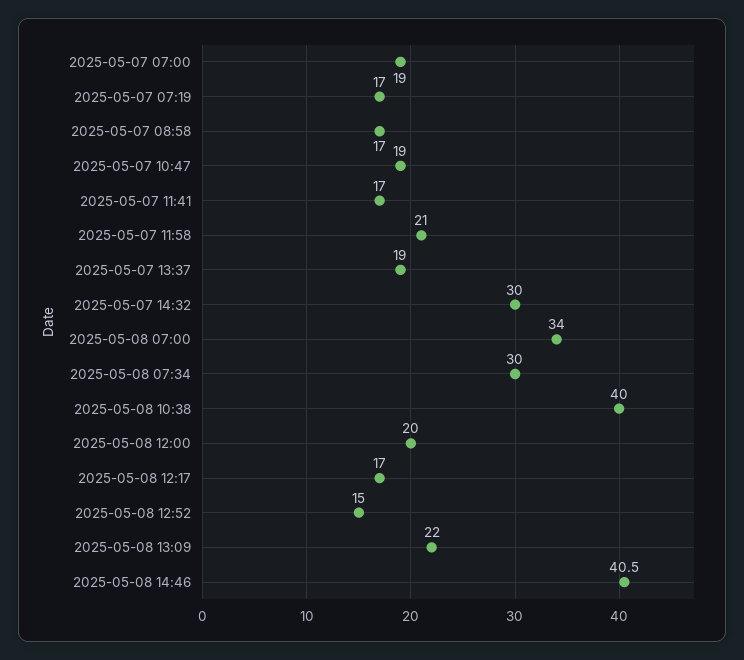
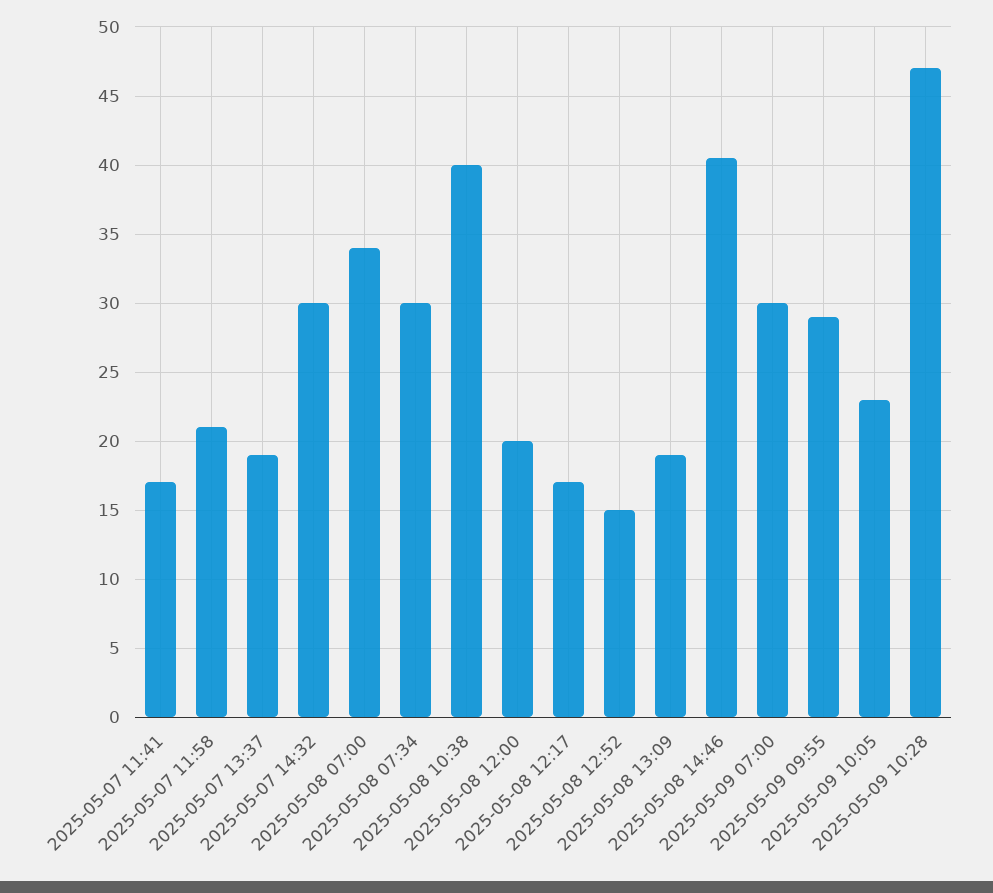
2025-05-07 07:00: 19 -> none
2025-05-07 07:19: 17 -> none
2025-05-07 08:58: 17 -> none
2025-05-07 10:47: 19 -> none
2025-05-08 13:09: 22 -> 19
2025-05-09 07:00: none -> 30
2025-05-09 09:55: none -> 29
2025-05-09 10:05: none -> 23
2025-05-09 10:28: none -> 47

